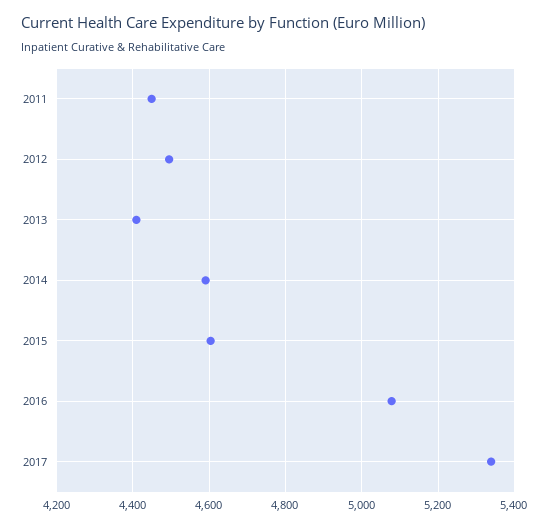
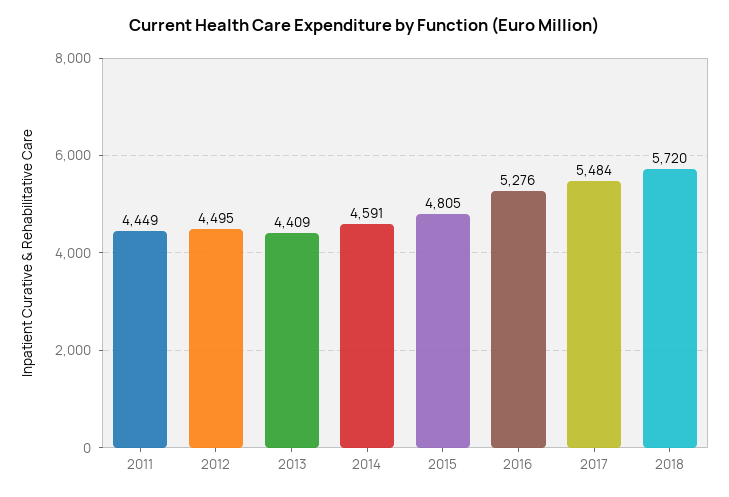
2015: 4600 -> 4805
2016: 5080 -> 5276
2017: 5340 -> 5484
2018: none -> 5720

